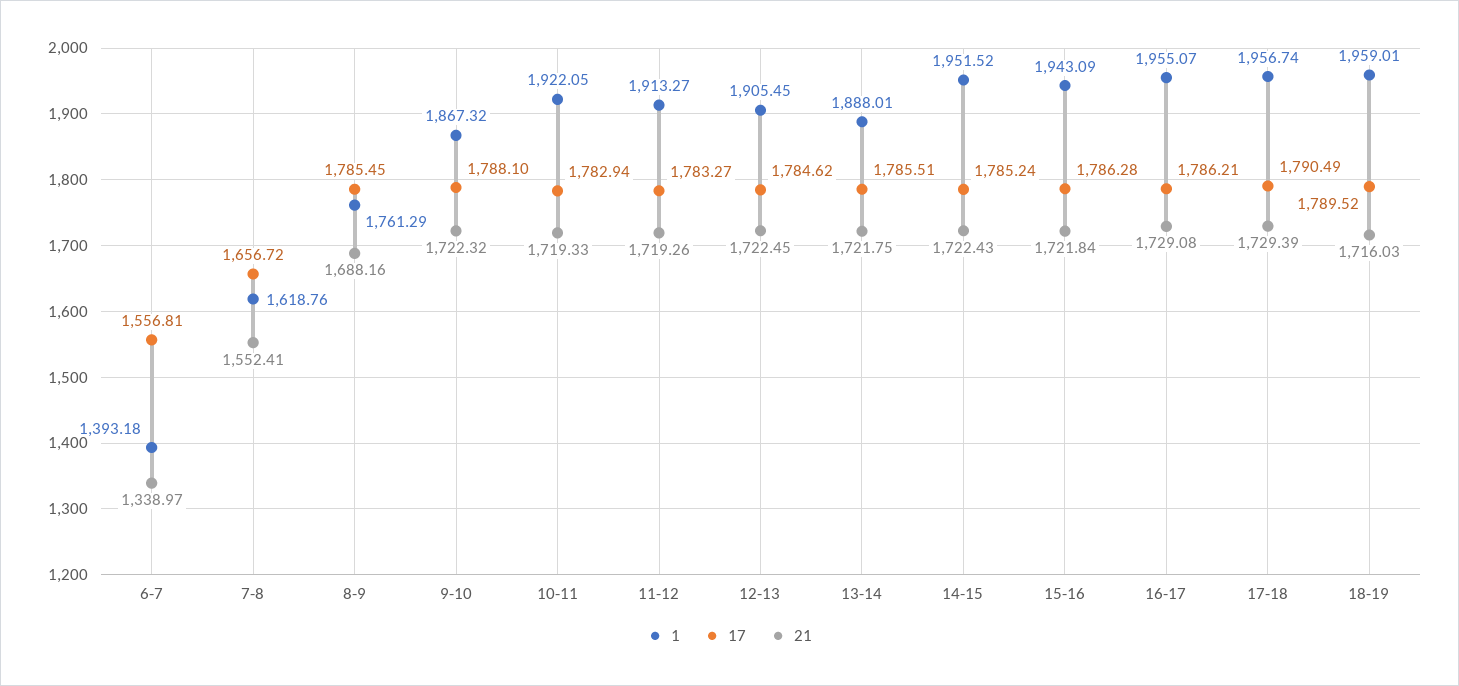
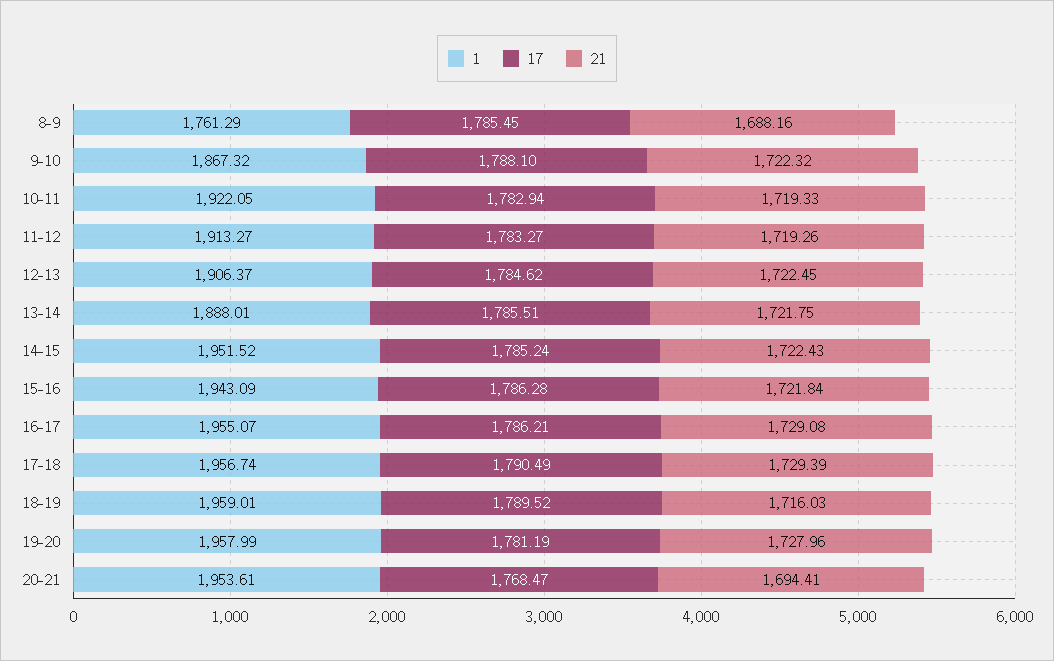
1, 6-7: 1393.18 -> none
17, 6-7: 1556.81 -> none
21, 6-7: 1338.97 -> none
1, 7-8: 1618.76 -> none
17, 7-8: 1656.72 -> none
21, 7-8: 1552.41 -> none
1, 12-13: 1905.45 -> 1906.37
1, 19-20: none -> 1957.99
17, 19-20: none -> 1781.19
21, 19-20: none -> 1727.96
1, 20-21: none -> 1953.61
17, 20-21: none -> 1768.47
21, 20-21: none -> 1694.41

